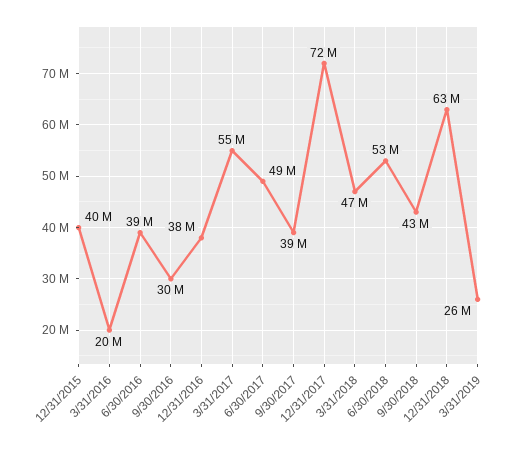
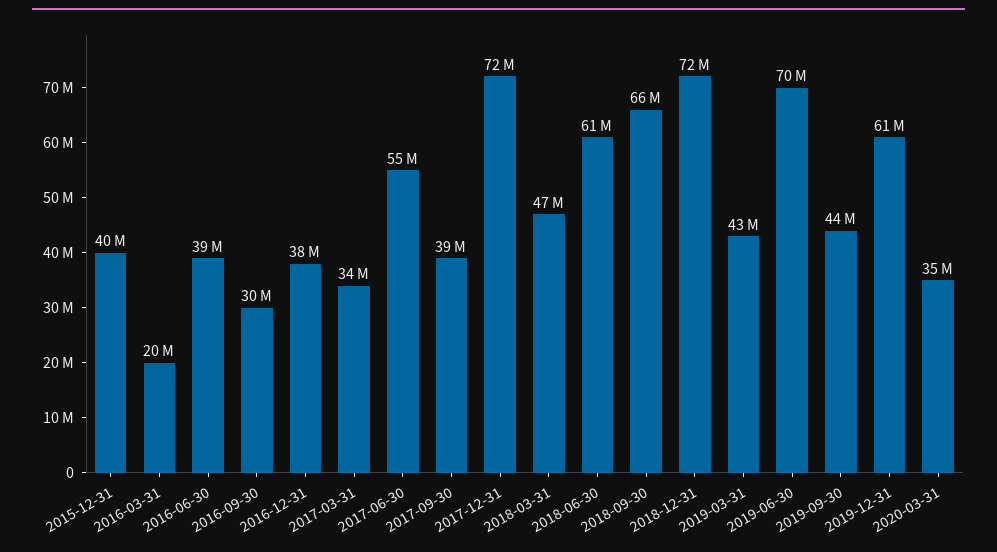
3/31/2017: 55000000 -> 34000000
6/30/2017: 49000000 -> 55000000
6/30/2018: 53000000 -> 61000000
9/30/2018: 43000000 -> 66000000
12/31/2018: 63000000 -> 72000000
3/31/2019: 26000000 -> 43000000
2019-06-30: none -> 70000000
2019-09-30: none -> 44000000
2019-12-31: none -> 61000000
2020-03-31: none -> 35000000

